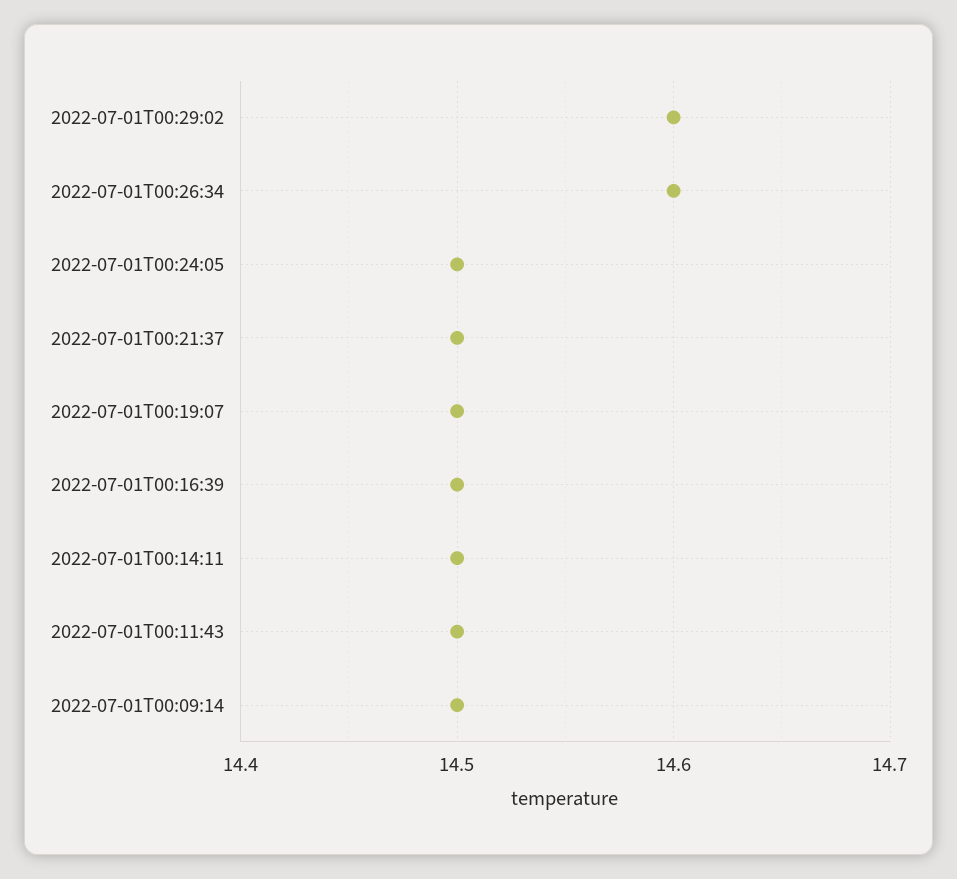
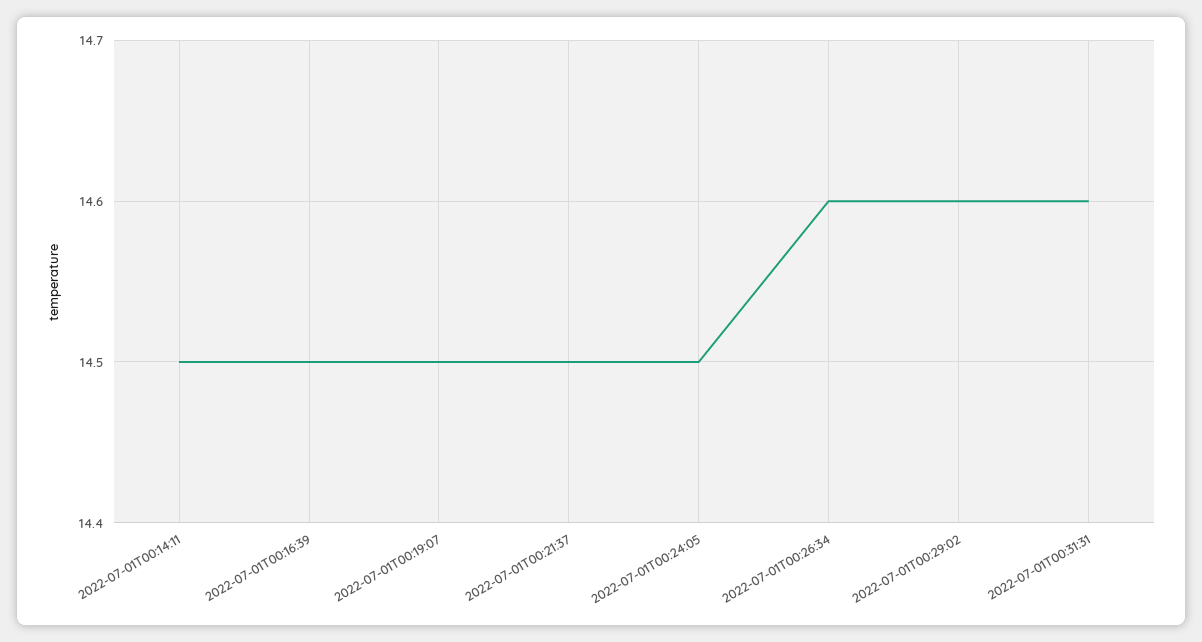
2022-07-01T00:11:43: 14.5 -> none
2022-07-01T00:09:14: 14.5 -> none
2022-07-01T00:31:31: none -> 14.6

